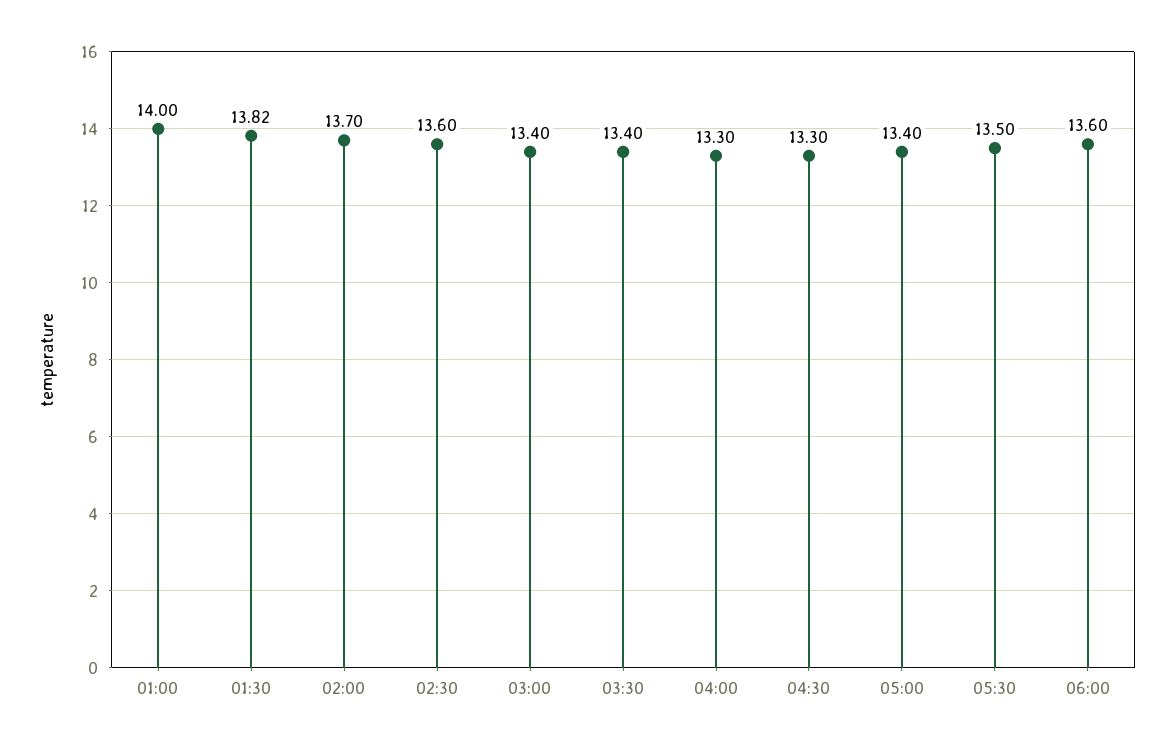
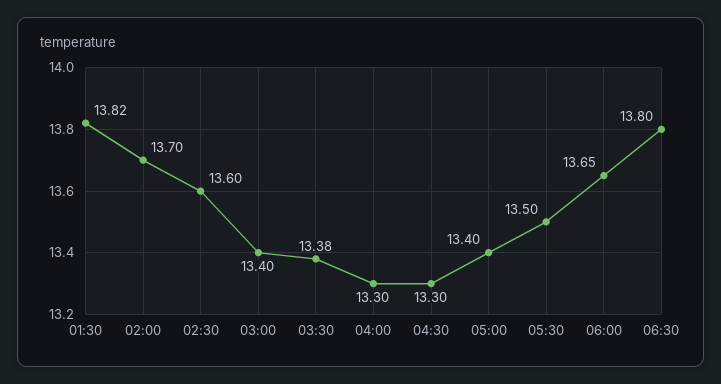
01:00: 14 -> none
03:30: 13.4 -> 13.38
06:00: 13.6 -> 13.65
06:30: none -> 13.8

